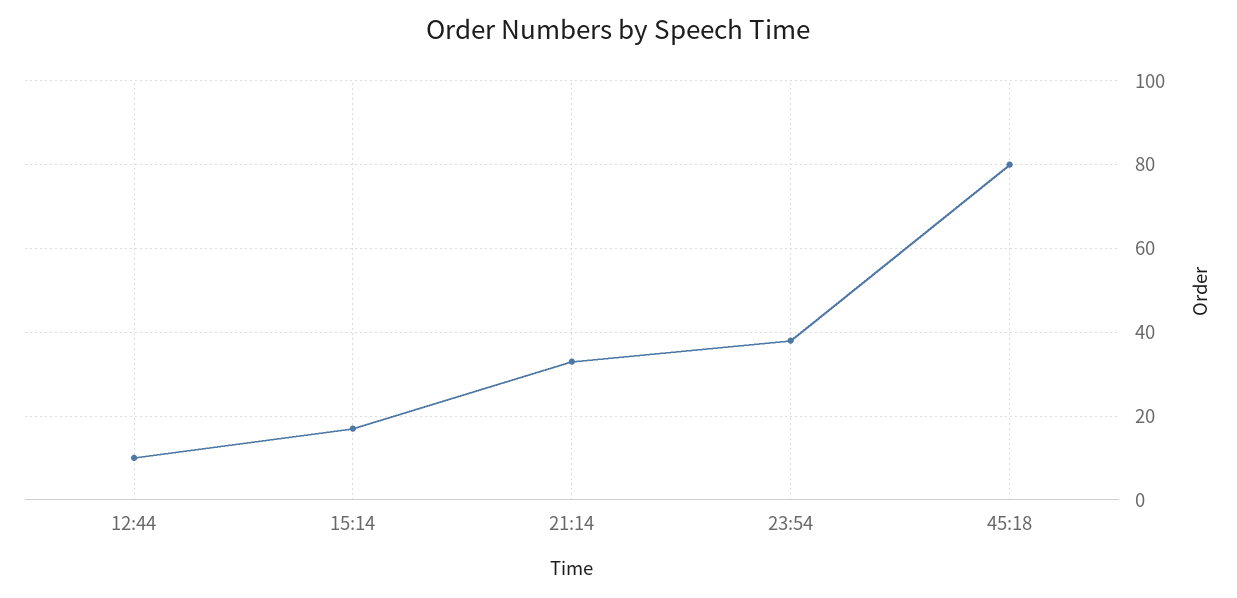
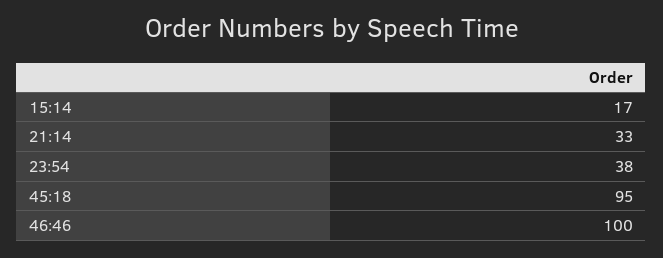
12:44: 10 -> none
45:18: 80 -> 95
46:46: none -> 100

